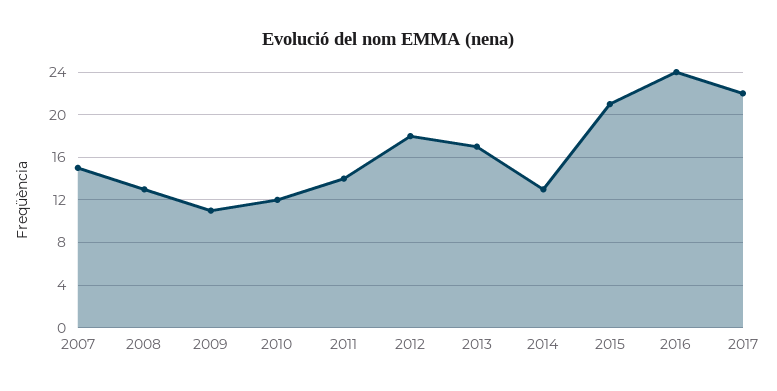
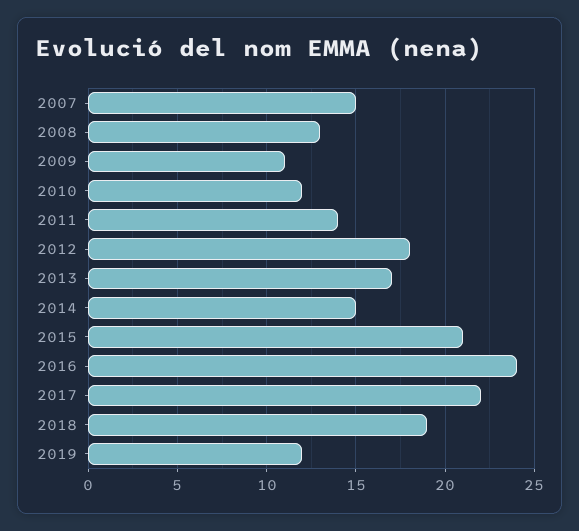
2014: 13 -> 15
2018: none -> 19
2019: none -> 12

